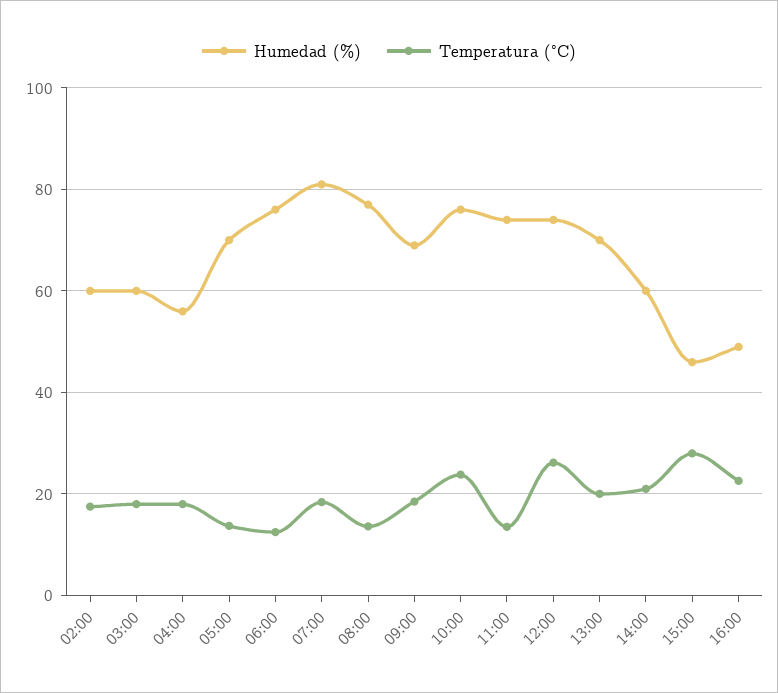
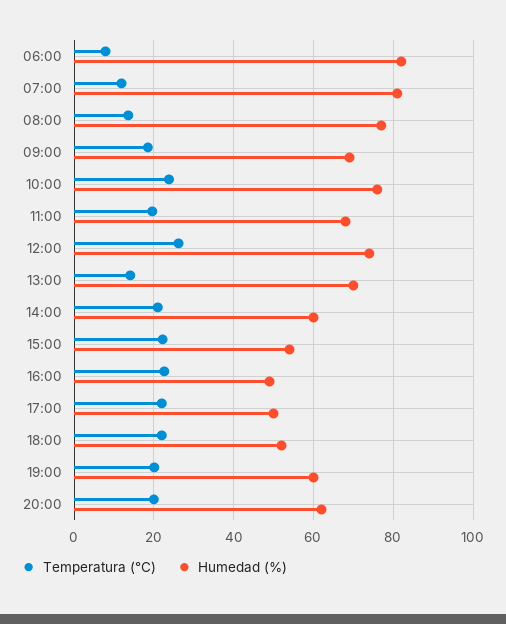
Humedad (%), 02:00: 60 -> none
Temperatura (°C), 02:00: 18 -> none
Humedad (%), 03:00: 60 -> none
Temperatura (°C), 03:00: 18 -> none
Humedad (%), 04:00: 56 -> none
Temperatura (°C), 04:00: 18 -> none
Humedad (%), 05:00: 70 -> none
Temperatura (°C), 05:00: 14 -> none
Humedad (%), 06:00: 76 -> 82
Temperatura (°C), 06:00: 12 -> 8
Temperatura (°C), 07:00: 18 -> 12
Humedad (%), 11:00: 74 -> 68
Temperatura (°C), 11:00: 14 -> 20
Temperatura (°C), 13:00: 20 -> 14
Humedad (%), 15:00: 46 -> 54
Temperatura (°C), 15:00: 28 -> 22
Temperatura (°C), 17:00: none -> 22
Humedad (%), 17:00: none -> 50
Temperatura (°C), 18:00: none -> 22
Humedad (%), 18:00: none -> 52
Temperatura (°C), 19:00: none -> 20
Humedad (%), 19:00: none -> 60
Temperatura (°C), 20:00: none -> 20
Humedad (%), 20:00: none -> 62

